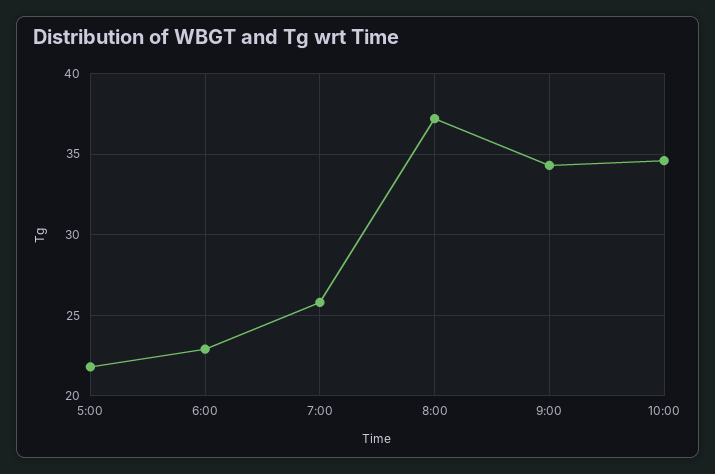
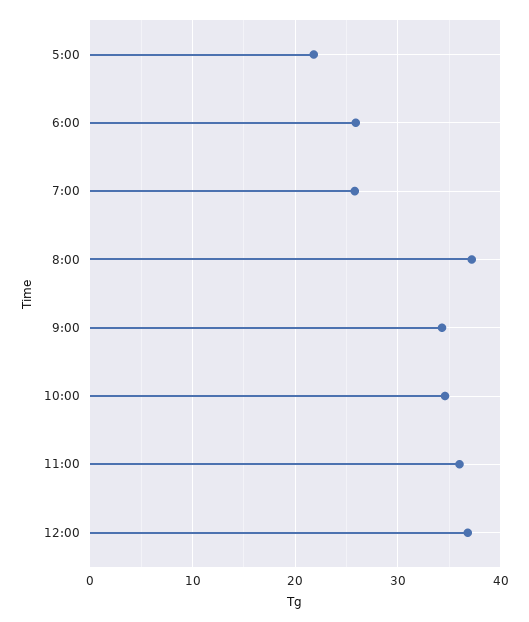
6:00: 23 -> 26
11:00: none -> 36
12:00: none -> 37

